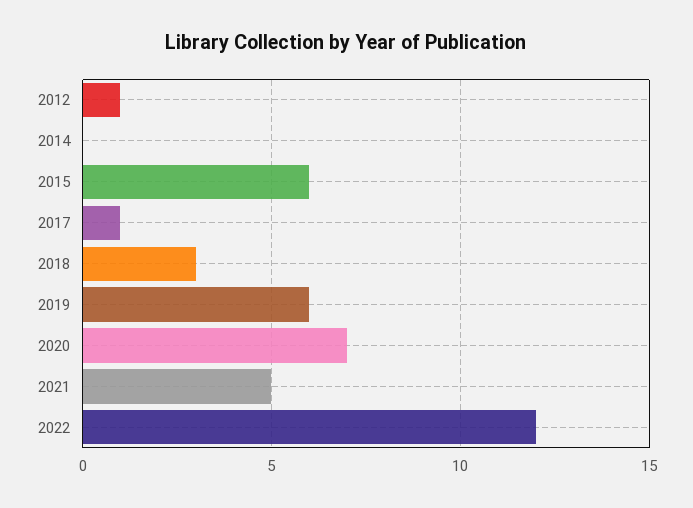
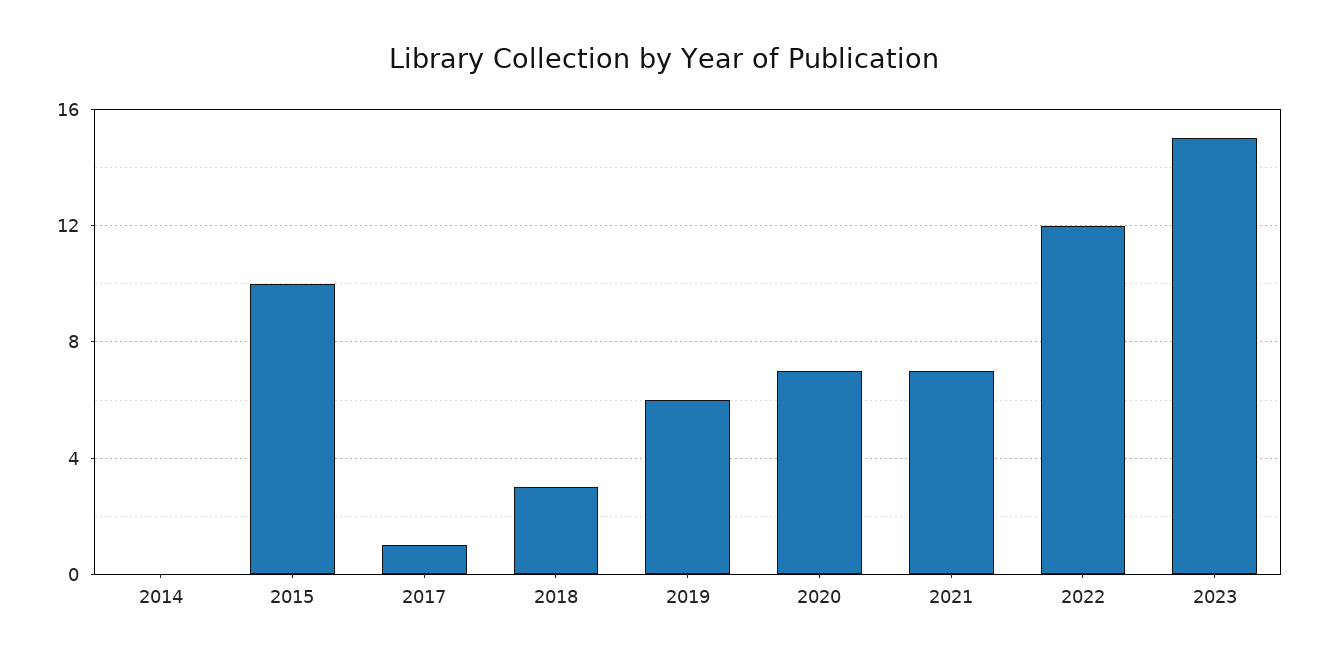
2012: 1 -> none
2015: 6 -> 10
2021: 5 -> 7
2023: none -> 15

